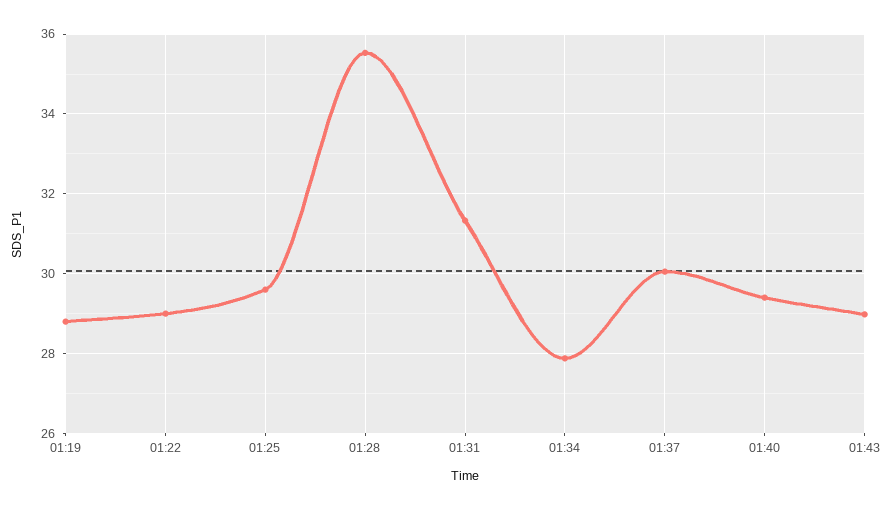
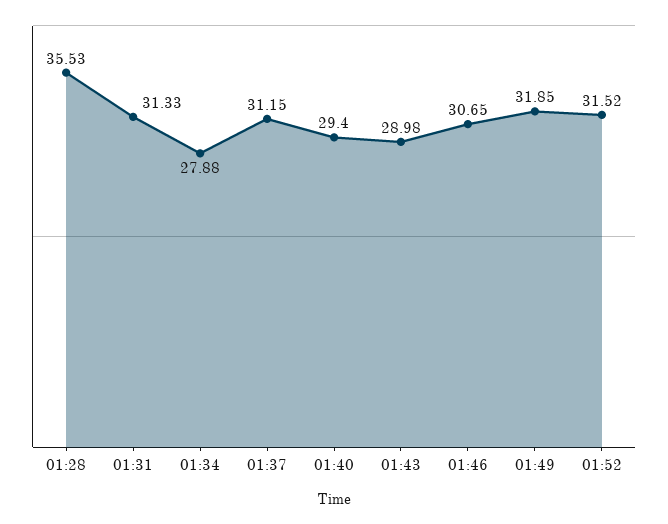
01:19: 28.8 -> none
01:22: 29 -> none
01:25: 29.6 -> none
01:37: 30 -> 31.15
01:46: none -> 30.65
01:49: none -> 31.85
01:52: none -> 31.52

